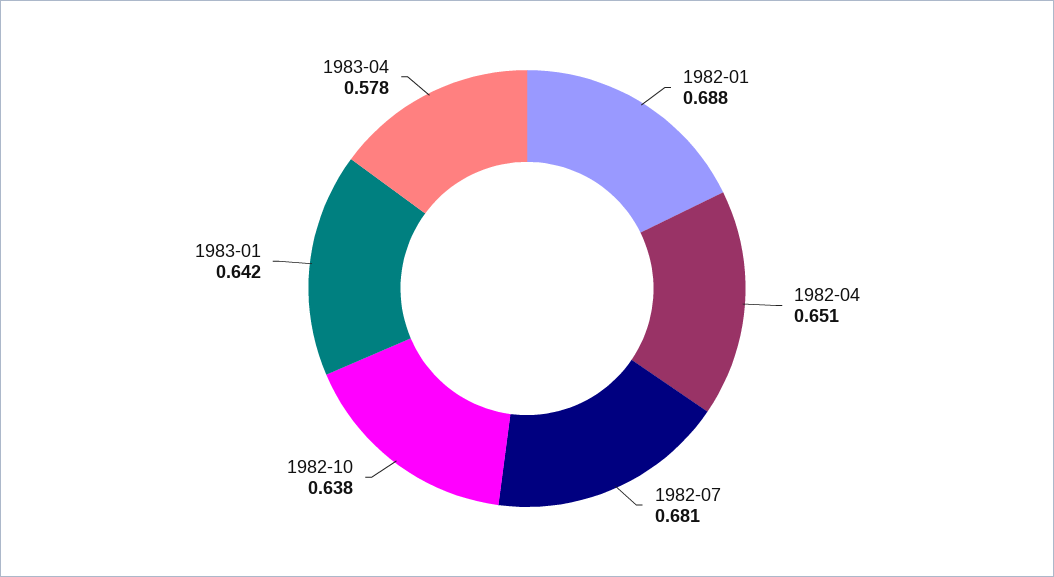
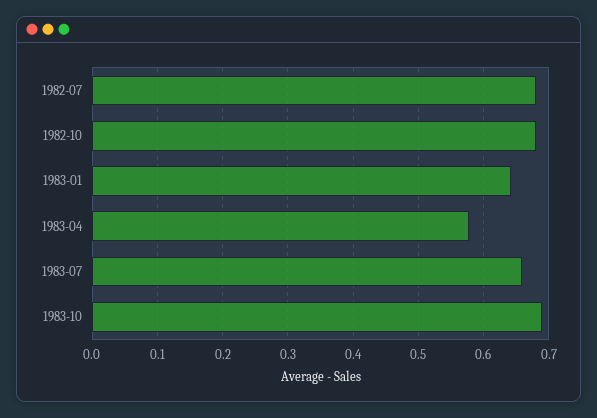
1982-01: 0.688 -> none
1982-04: 0.651 -> none
1982-10: 0.638 -> 0.68
1983-07: none -> 0.66
1983-10: none -> 0.69

